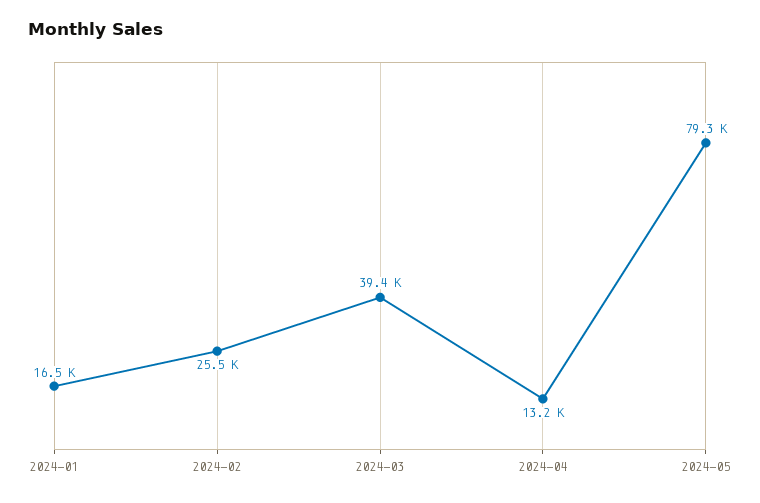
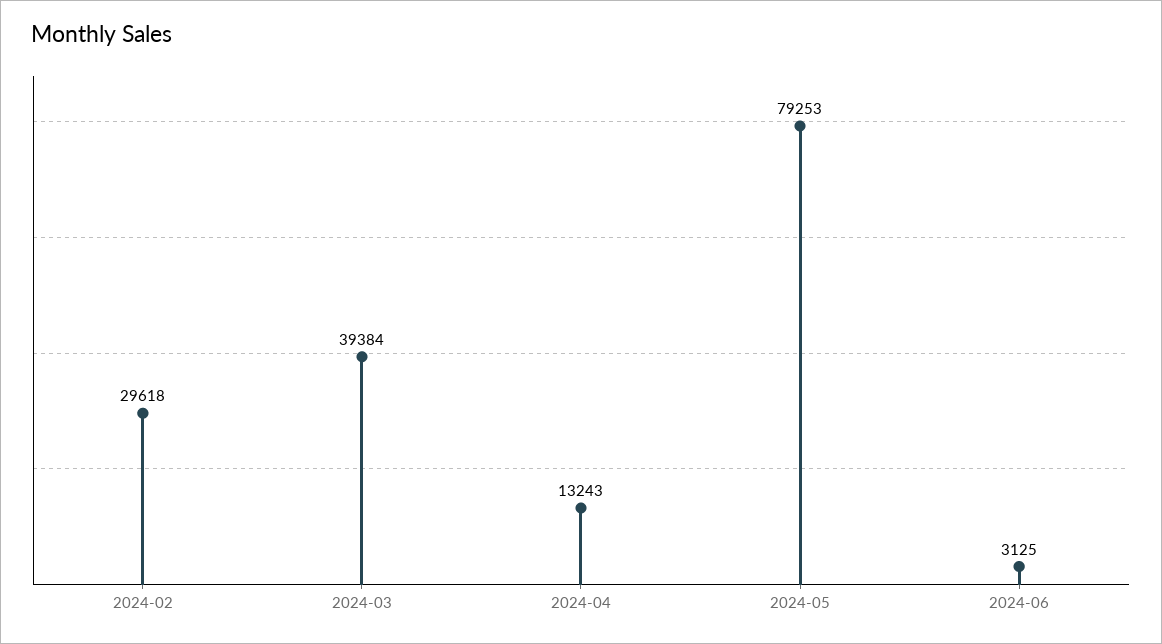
2024-01: 16500 -> none
2024-02: 25500 -> 29618
2024-06: none -> 3125

